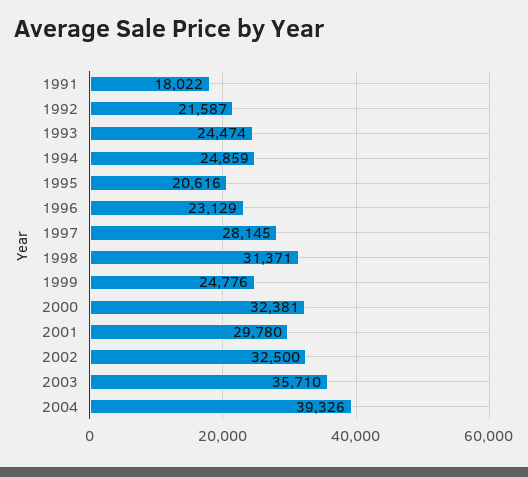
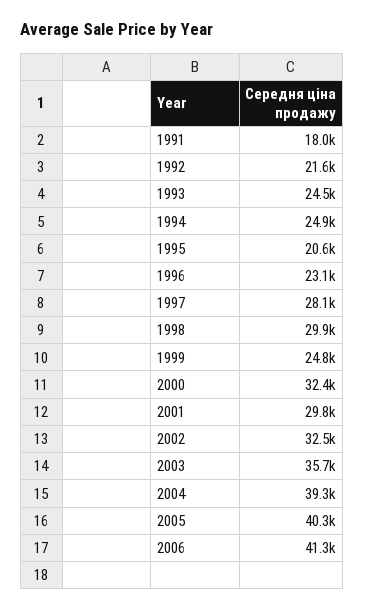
1998: 31371 -> 29900
2005: none -> 40300
2006: none -> 41300

